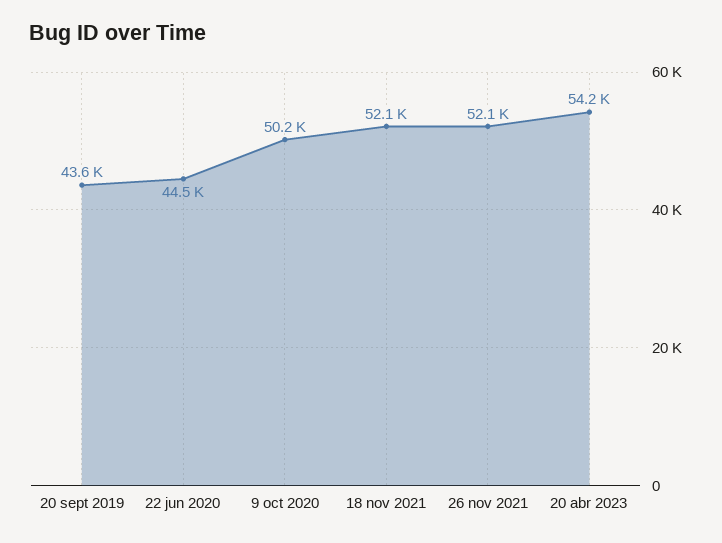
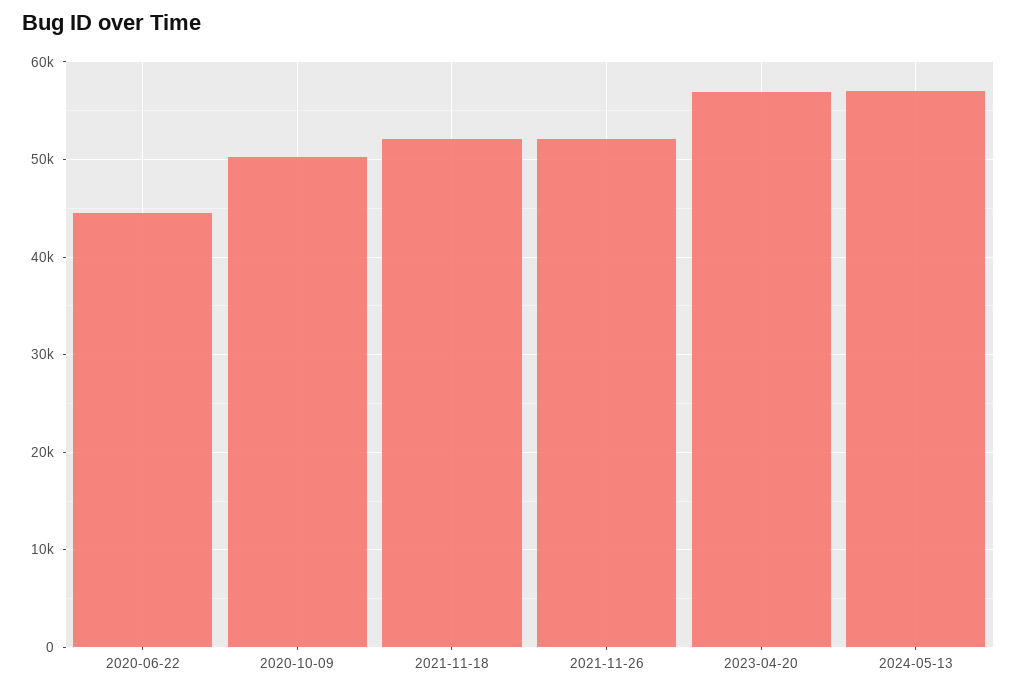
20 sept 2019: 43600 -> none
20 abr 2023: 54200 -> 57000
2024-05-13: none -> 57000

